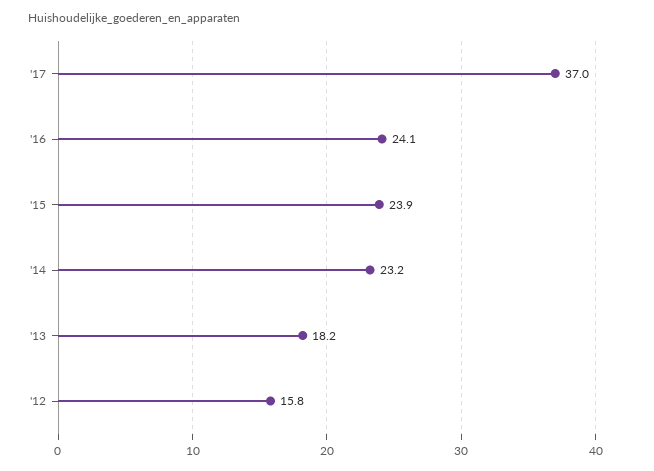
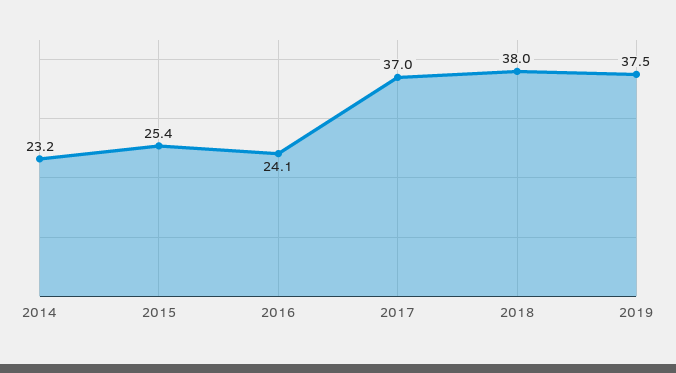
'15: 23.9 -> 25.4
'13: 18.2 -> none
'12: 15.8 -> none
2018: none -> 38
2019: none -> 37.5

